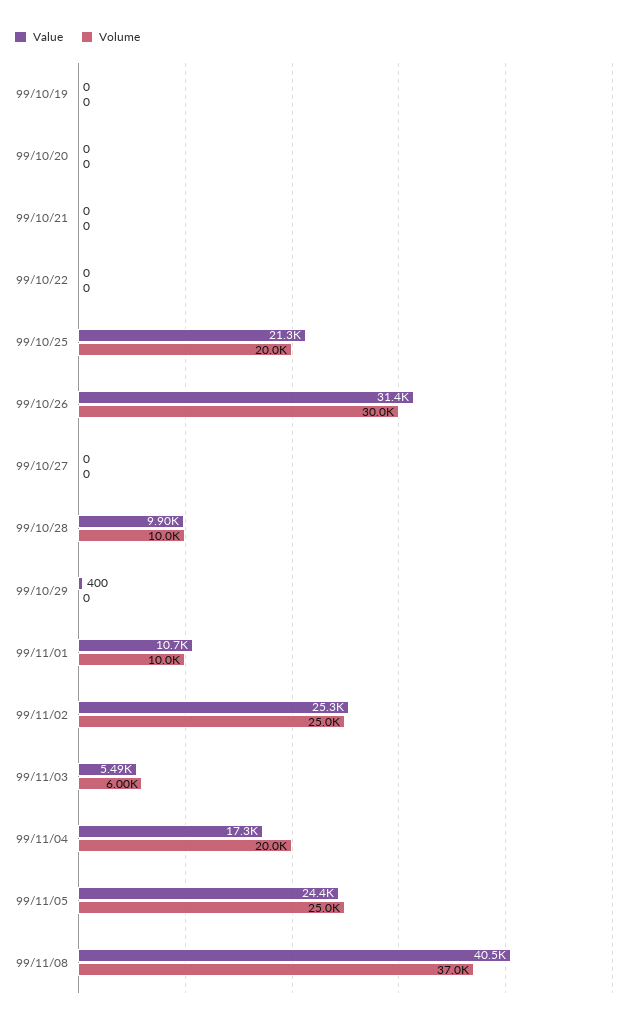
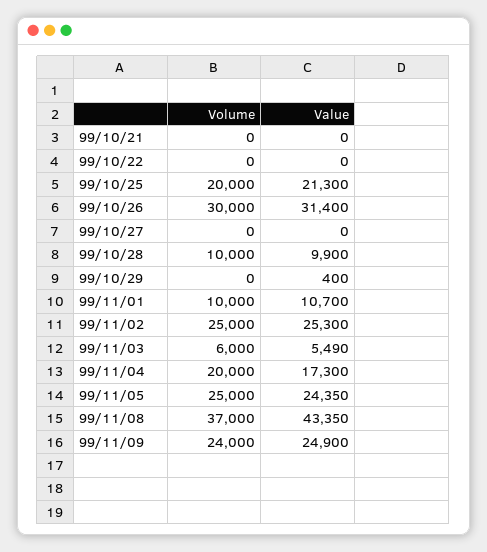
Value, 99/10/19: 0 -> none
Volume, 99/10/19: 0 -> none
Value, 99/10/20: 0 -> none
Volume, 99/10/20: 0 -> none
Value, 99/11/08: 40500 -> 43350
Volume, 99/11/09: none -> 24000
Value, 99/11/09: none -> 24900

